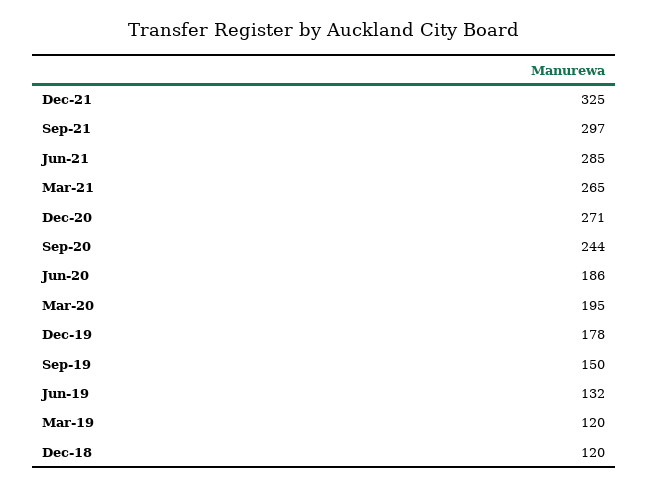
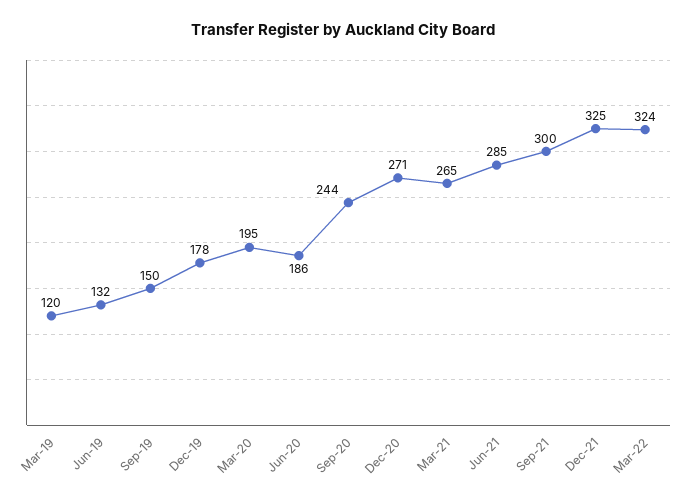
Sep-21: 297 -> 300
Dec-18: 120 -> none
Mar-22: none -> 324

